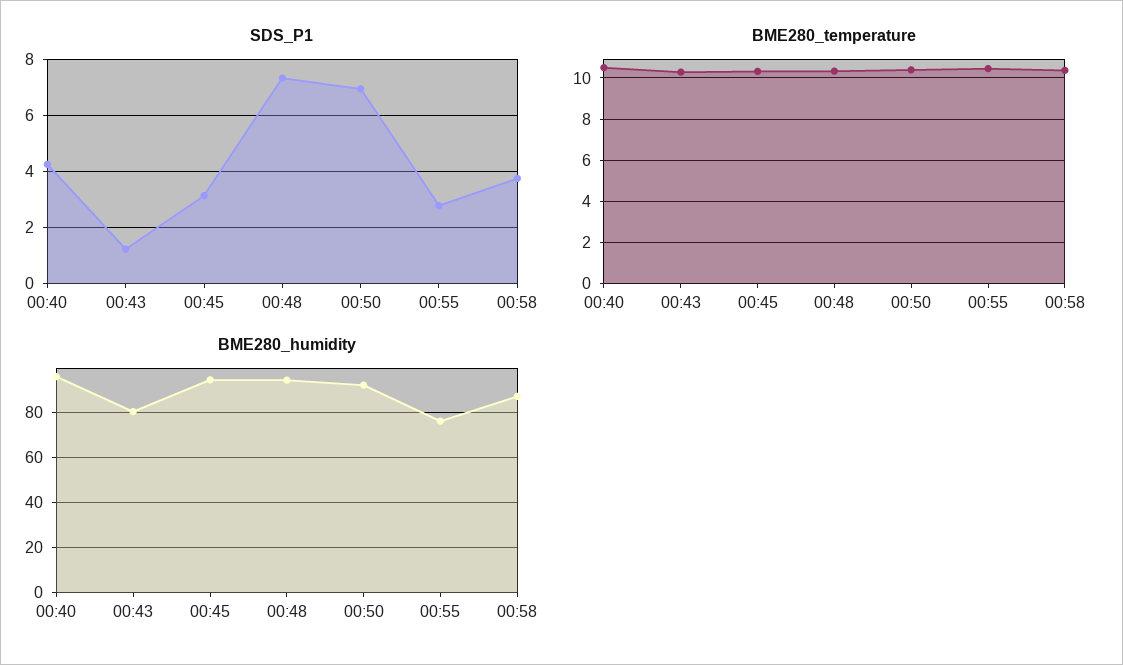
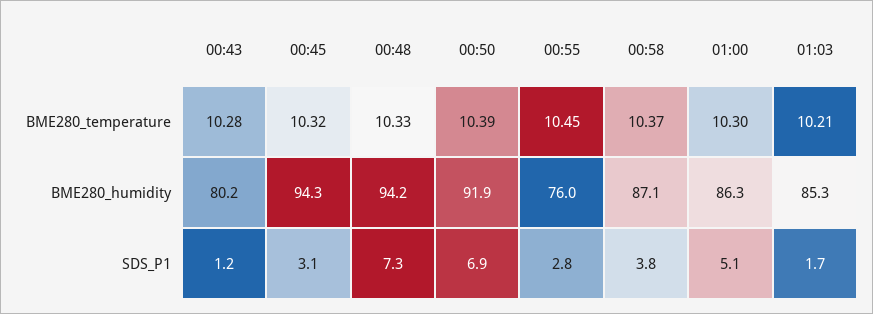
SDS_P1, 00:40: 4.25 -> none
BME280_temperature, 00:40: 10.5 -> none
BME280_humidity, 00:40: 95 -> none
BME280_temperature, 01:00: none -> 10.3
BME280_temperature, 01:03: none -> 10.21
BME280_humidity, 01:00: none -> 86.3
BME280_humidity, 01:03: none -> 85.3
SDS_P1, 01:00: none -> 5.1
SDS_P1, 01:03: none -> 1.7

